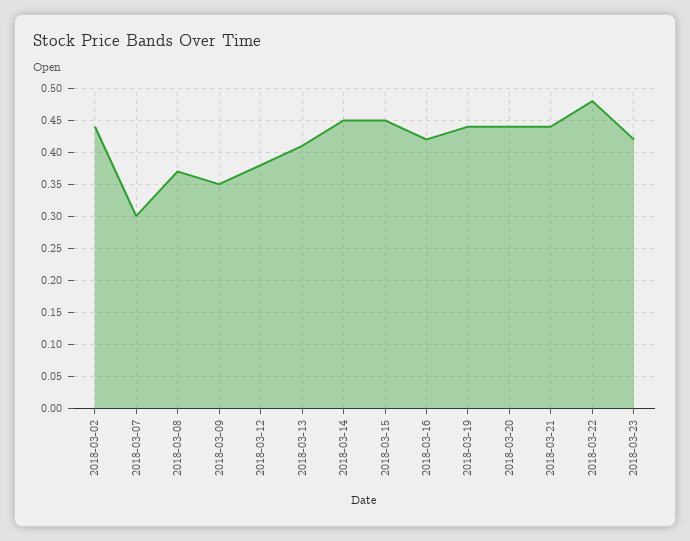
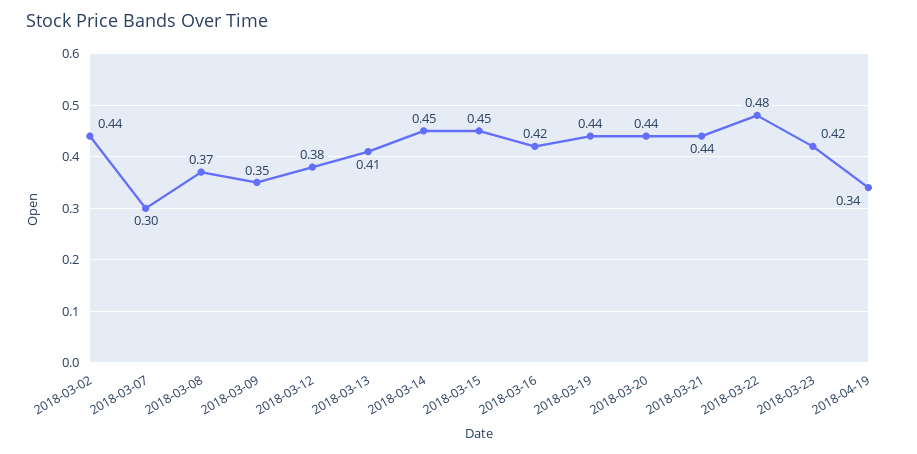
2018-04-19: none -> 0.34

